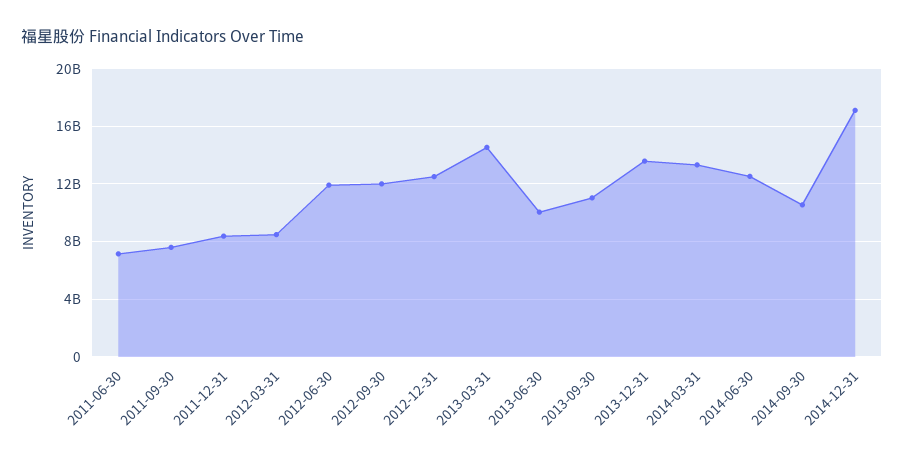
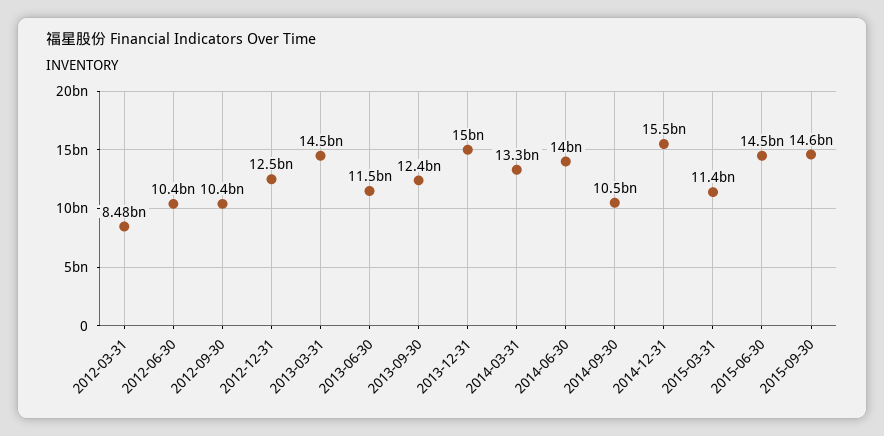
2011-06-30: 7000000000 -> none
2011-09-30: 7500000000 -> none
2011-12-31: 8500000000 -> none
2012-06-30: 12000000000 -> 10400000000
2012-09-30: 12000000000 -> 10400000000
2013-06-30: 10000000000 -> 11500000000
2013-09-30: 11000000000 -> 12400000000
2013-12-31: 13500000000 -> 15000000000
2014-06-30: 12500000000 -> 14000000000
2014-12-31: 17000000000 -> 15500000000
2015-03-31: none -> 11400000000
2015-06-30: none -> 14500000000
2015-09-30: none -> 14600000000

